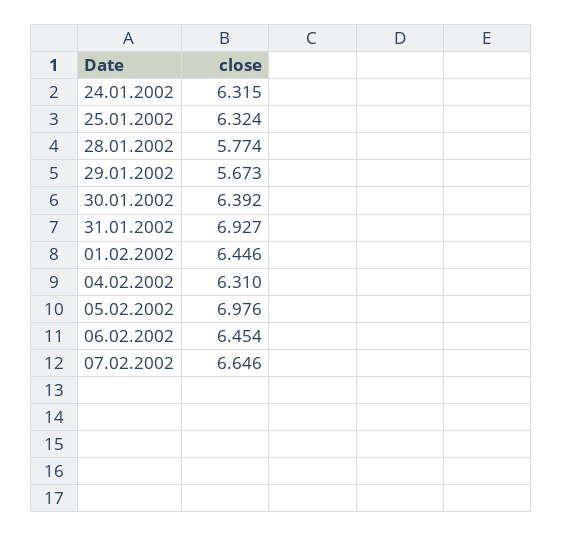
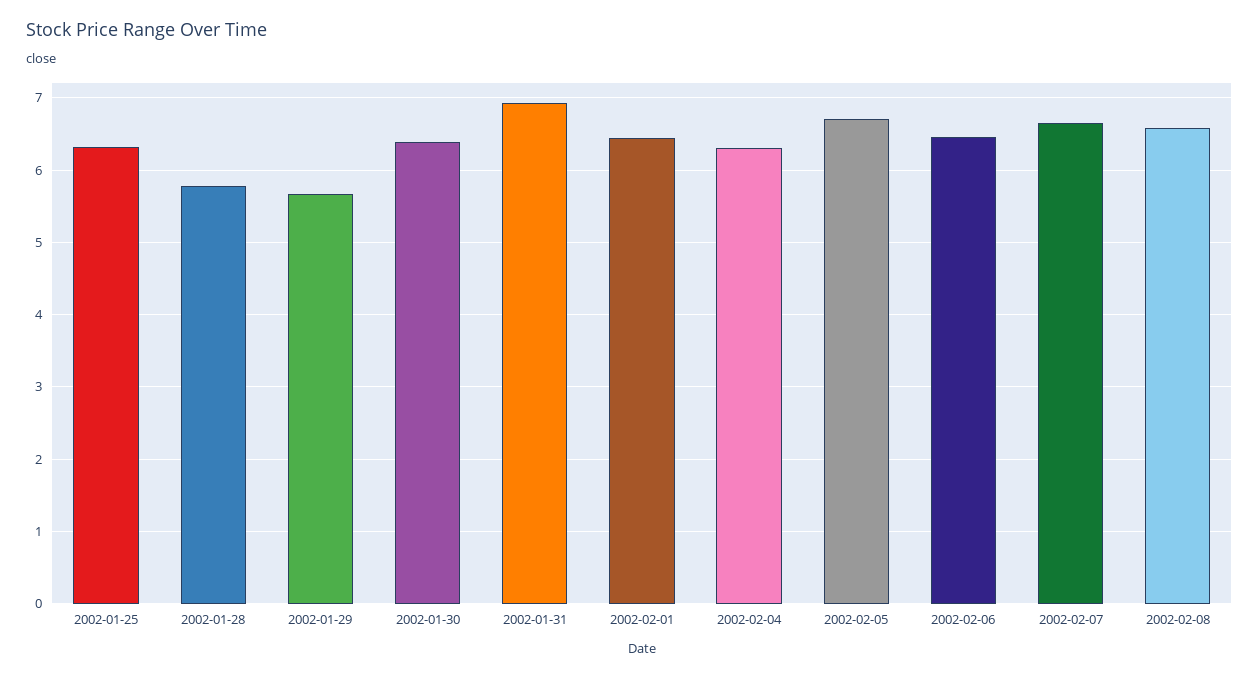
24.01.2002: 6.315 -> none
05.02.2002: 6.976 -> 6.7
2002-02-08: none -> 6.6

